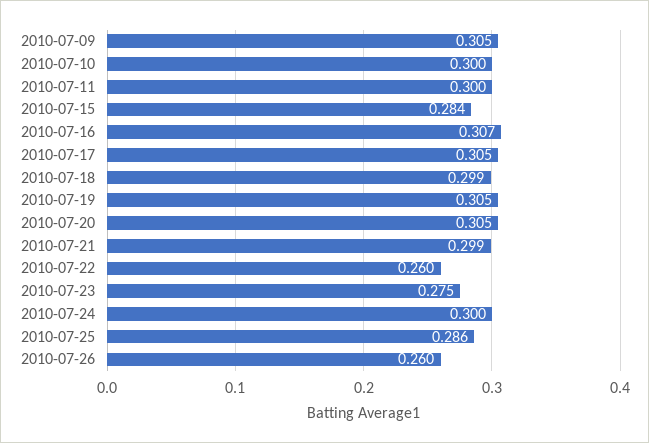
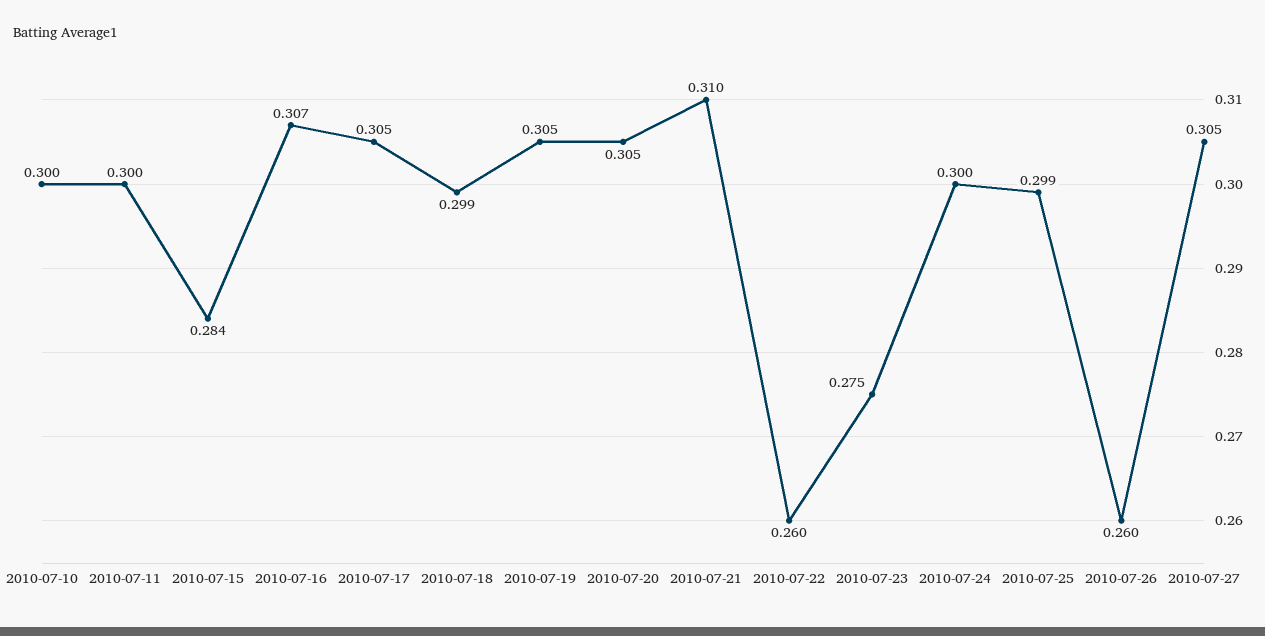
2010-07-09: 0.305 -> none
2010-07-21: 0.299 -> 0.31
2010-07-25: 0.286 -> 0.299
2010-07-27: none -> 0.305

